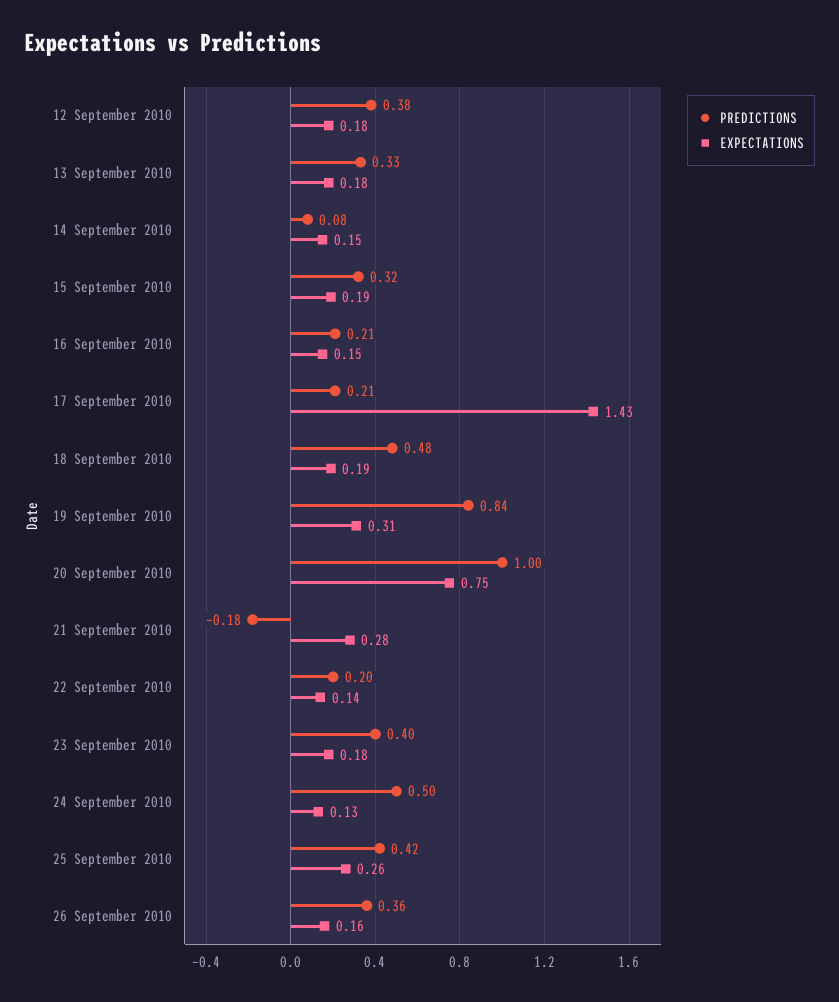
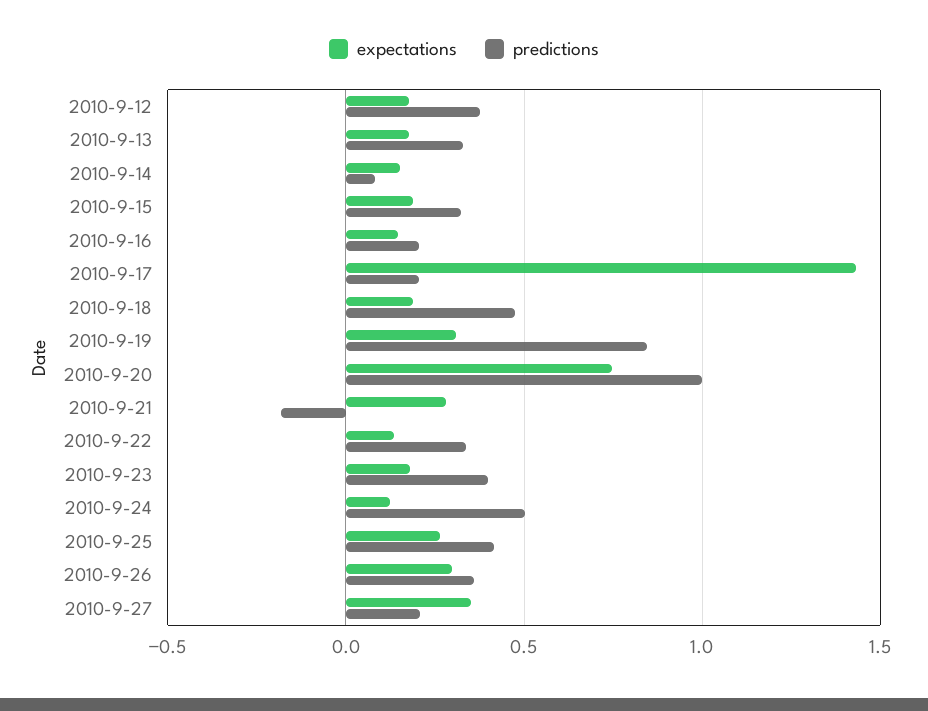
PREDICTIONS, 22 September 2010: 0.2 -> 0.35
EXPECTATIONS, 26 September 2010: 0.16 -> 0.3
EXPECTATIONS, 2010-9-27: none -> 0.35
PREDICTIONS, 2010-9-27: none -> 0.2

